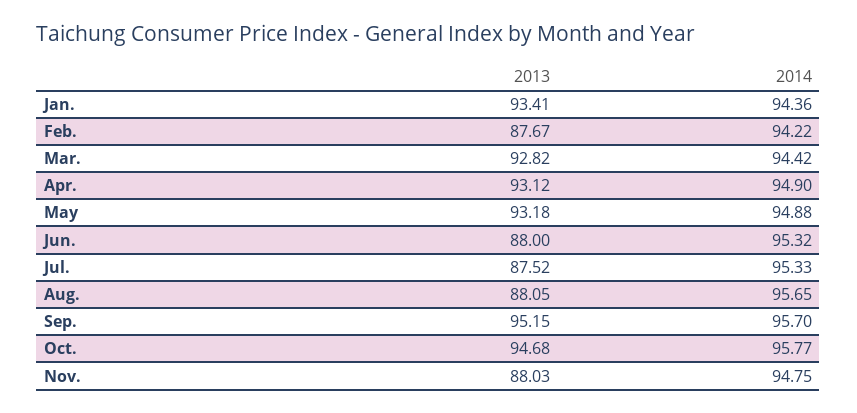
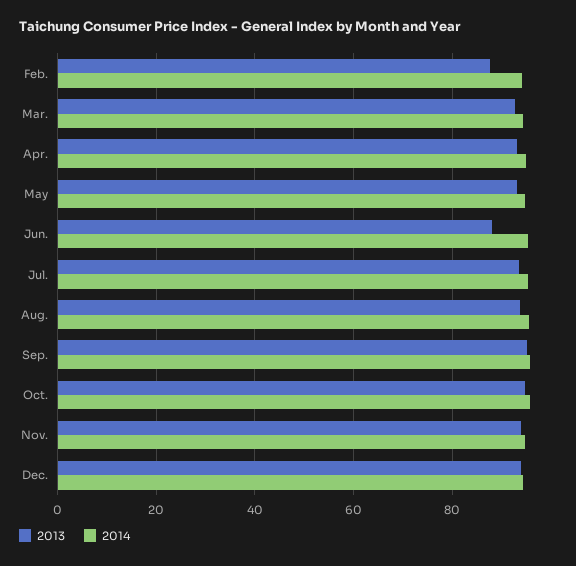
2013, Jan.: 93.41 -> none
2014, Jan.: 94.36 -> none
2013, Jul.: 87.52 -> 94
2013, Aug.: 88.05 -> 94
2013, Nov.: 88.03 -> 94
2013, Dec.: none -> 94
2014, Dec.: none -> 94

